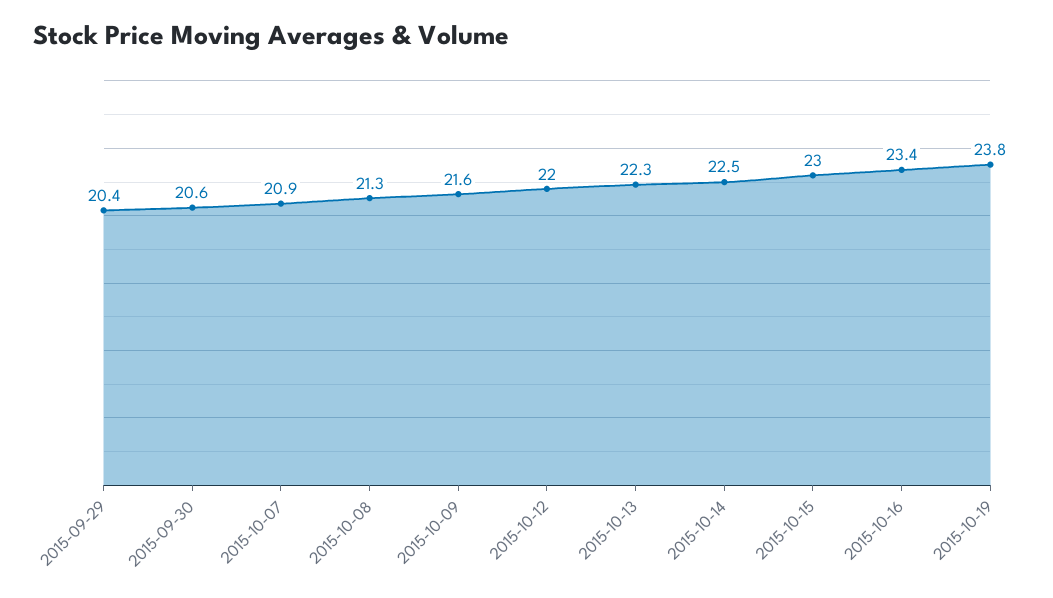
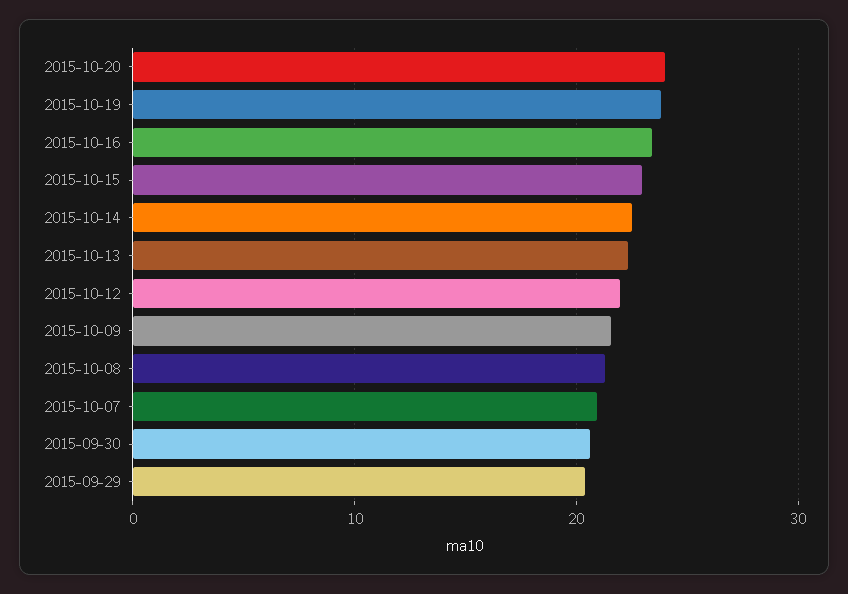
2015-10-20: none -> 24

